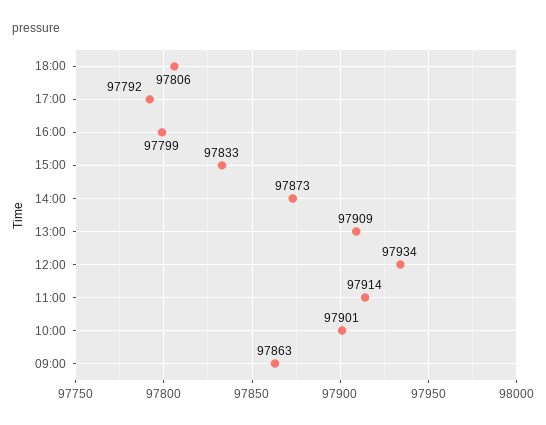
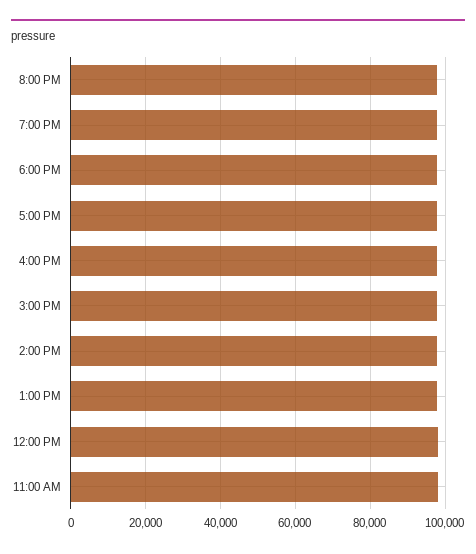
10:00: 97901 -> none
09:00: 97863 -> none
8:00 PM: none -> 98000
7:00 PM: none -> 98000

